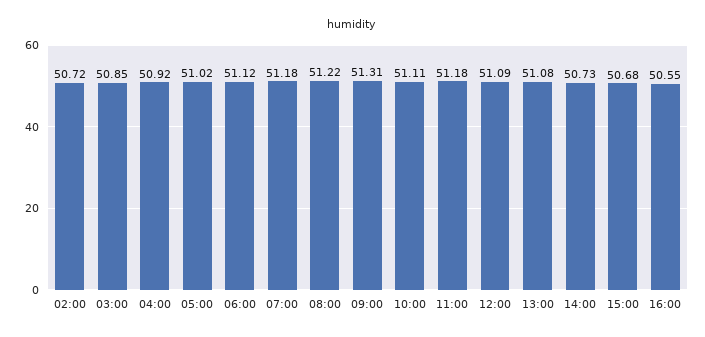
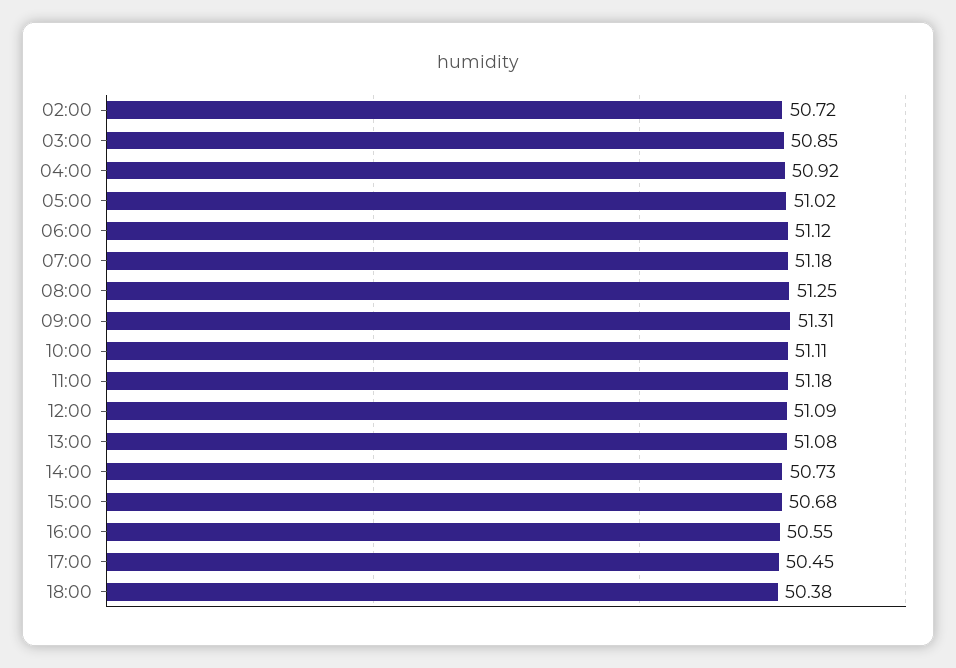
08:00: 51.22 -> 51.25
17:00: none -> 50.45
18:00: none -> 50.38

